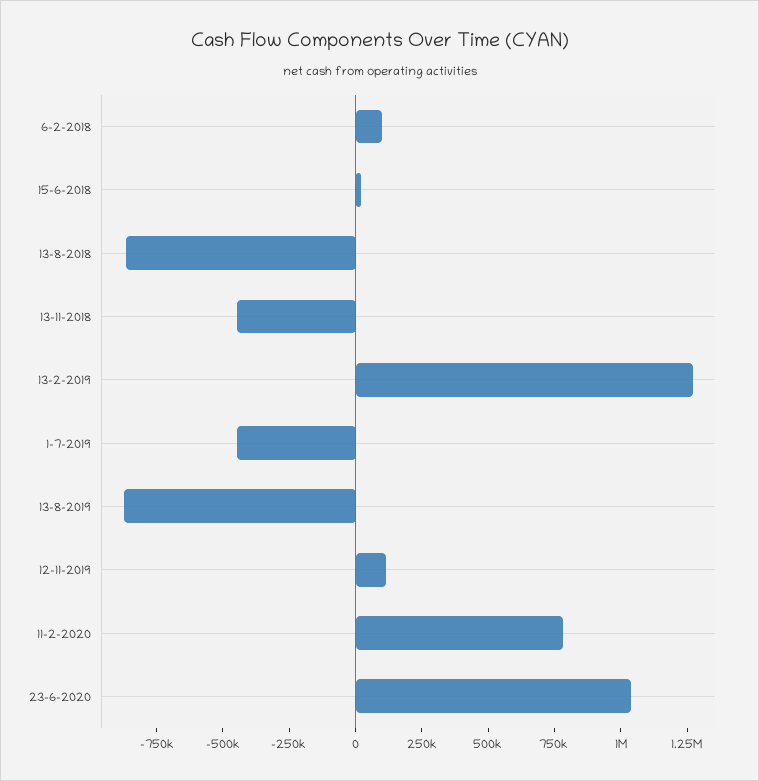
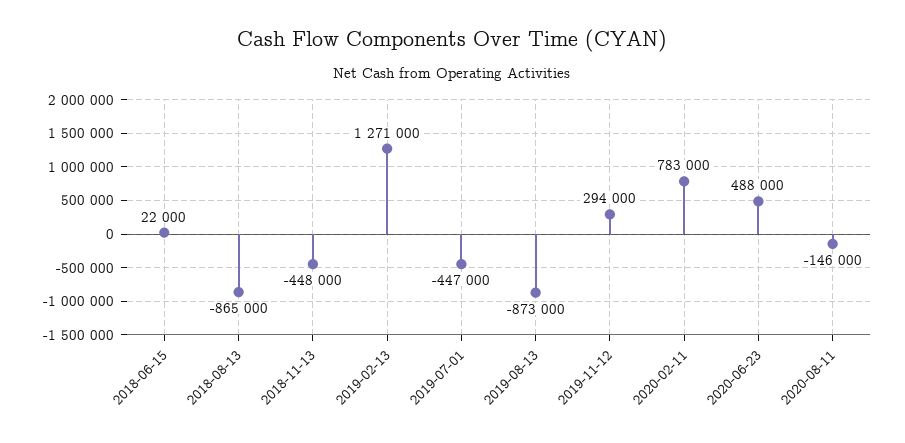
6-2-2018: 100000 -> none
12-11-2019: 100000 -> 294000
23-6-2020: 1050000 -> 488000
2020-08-11: none -> -146000

